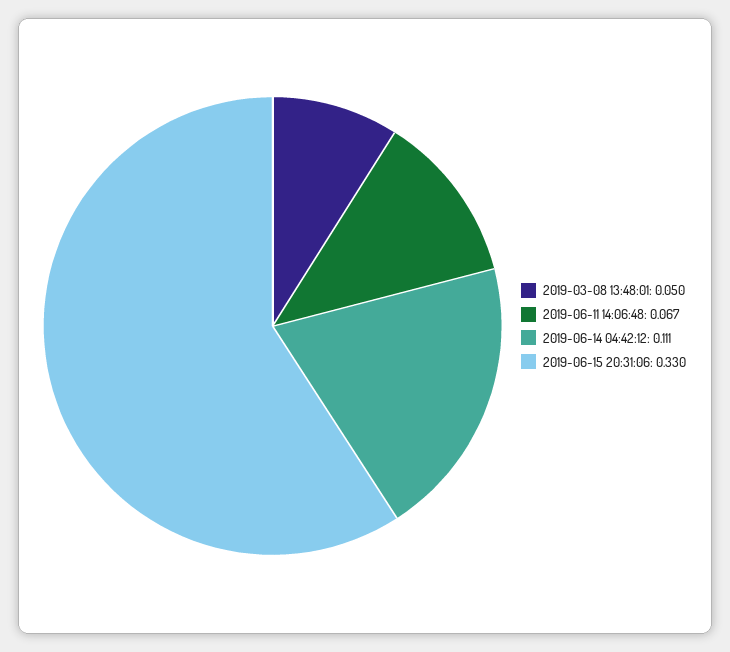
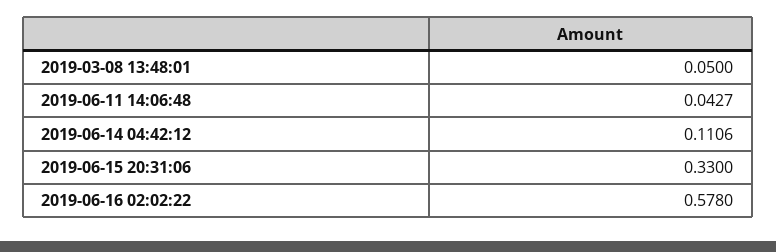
2019-06-11 14:06:48: 0.067 -> 0.0427
2019-06-16 02:02:22: none -> 0.578

